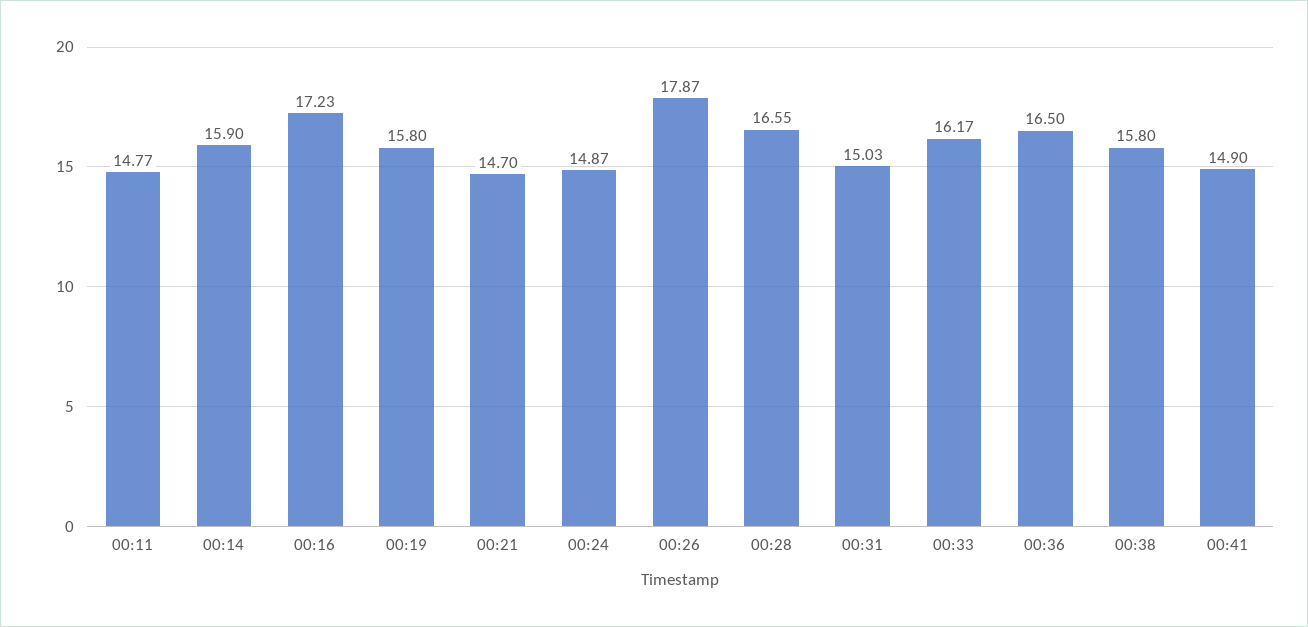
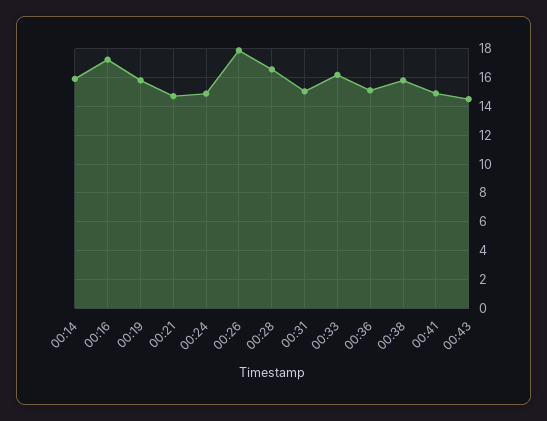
00:11: 14.77 -> none
00:36: 16.5 -> 15
00:43: none -> 14.5

